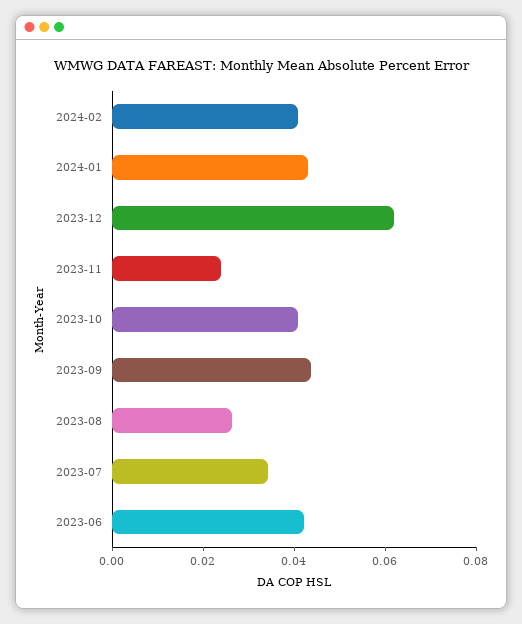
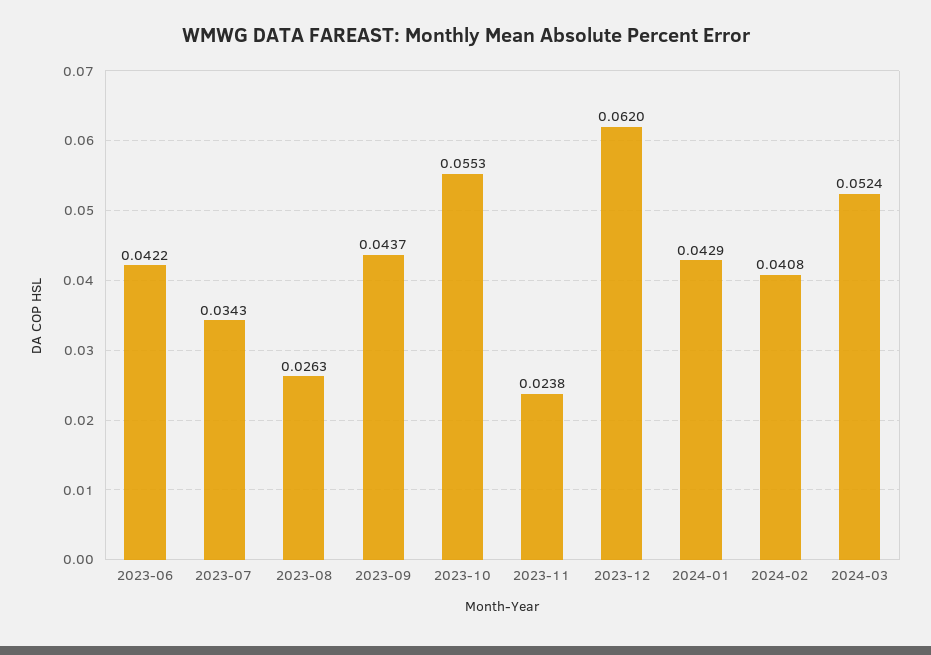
2023-10: 0.04 -> 0.0553
2024-03: none -> 0.0524

